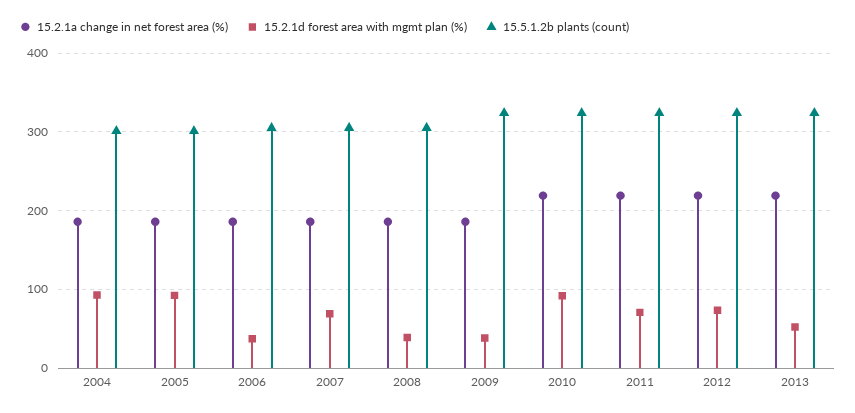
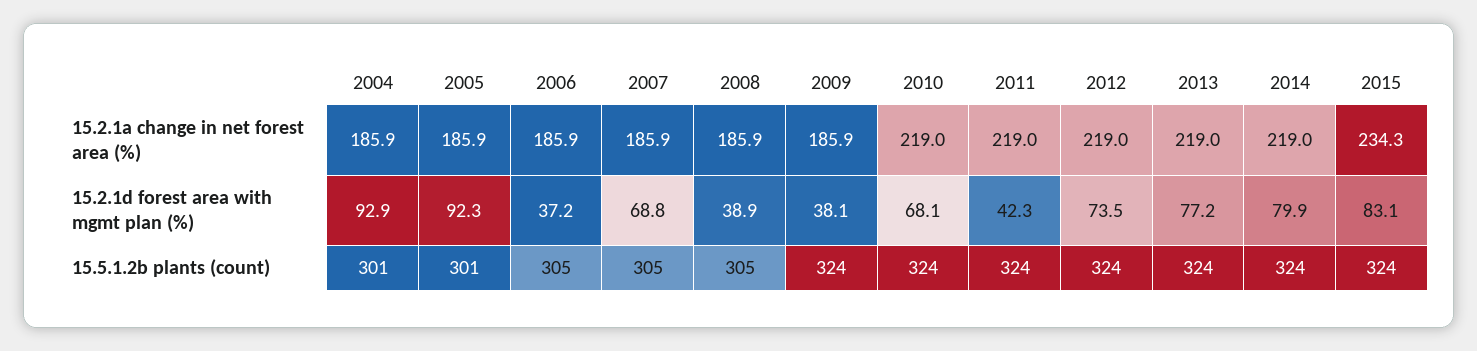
15.2.1d forest area with mgmt plan (%), 2010: 90 -> 68.1
15.2.1d forest area with mgmt plan (%), 2011: 70 -> 42.3
15.2.1d forest area with mgmt plan (%), 2013: 50 -> 77.2
15.2.1a change in net forest area (%), 2014: none -> 219
15.2.1a change in net forest area (%), 2015: none -> 234.3
15.2.1d forest area with mgmt plan (%), 2014: none -> 79.9
15.2.1d forest area with mgmt plan (%), 2015: none -> 83.1
15.5.1.2b plants (count), 2014: none -> 324
15.5.1.2b plants (count), 2015: none -> 324

